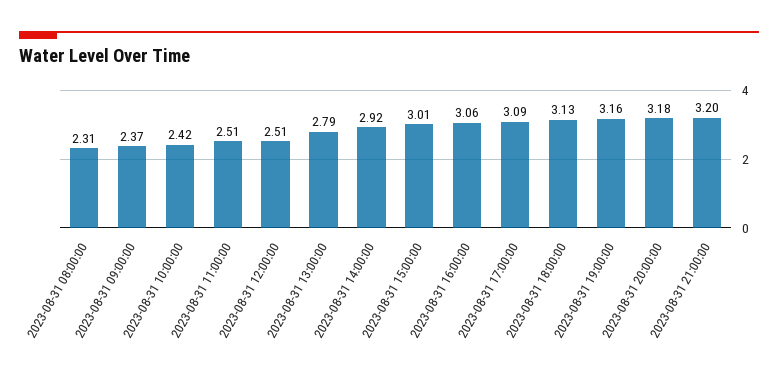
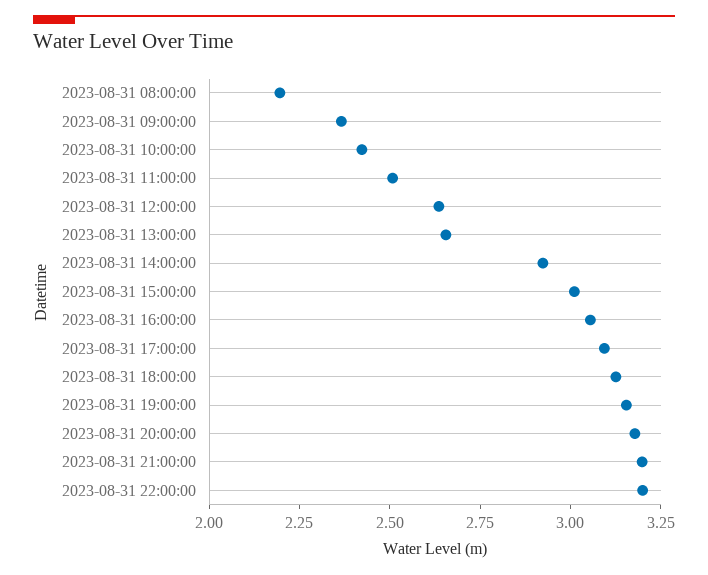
2023-08-31 08:00:00: 2.31 -> 2.2
2023-08-31 12:00:00: 2.51 -> 2.65
2023-08-31 13:00:00: 2.79 -> 2.65
2023-08-31 22:00:00: none -> 3.2

